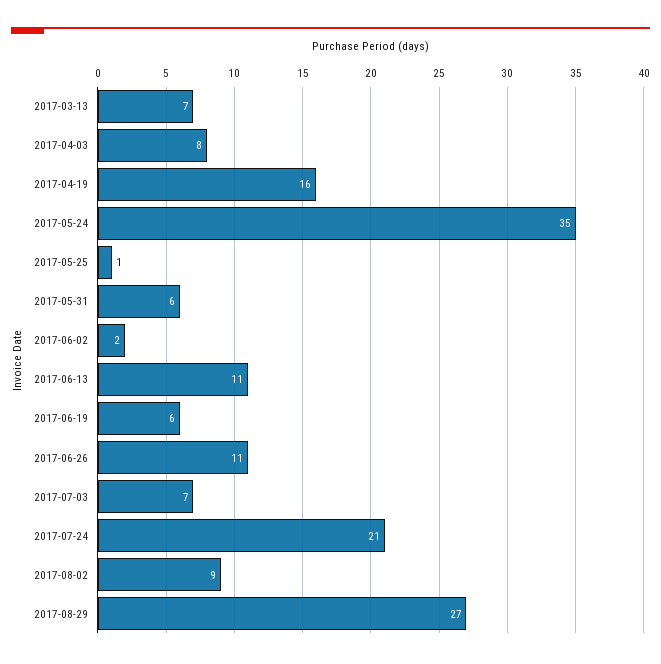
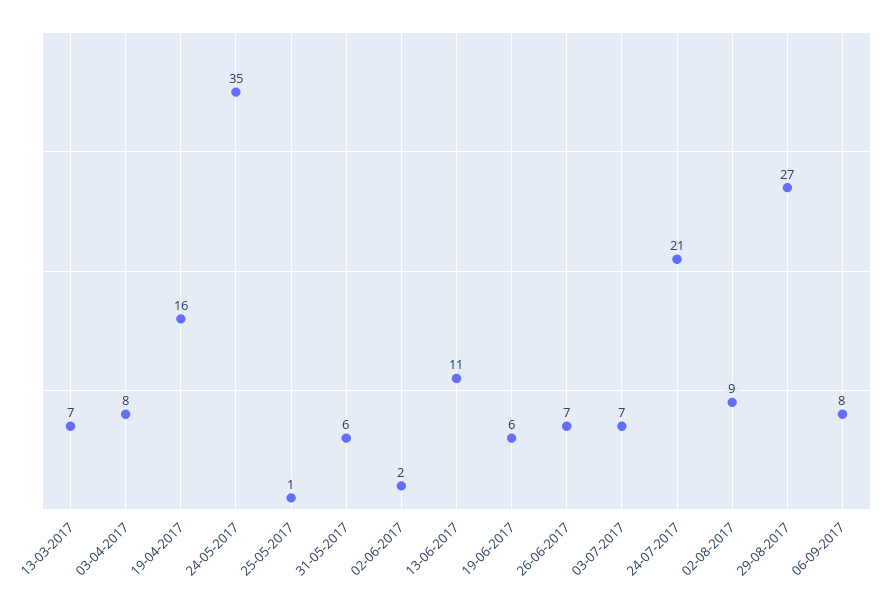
2017-06-26: 11 -> 7
06-09-2017: none -> 8

